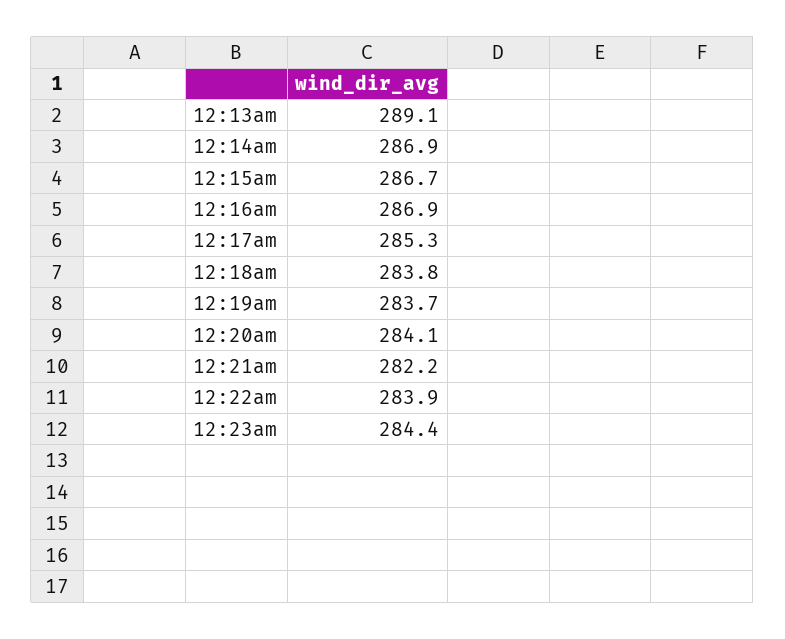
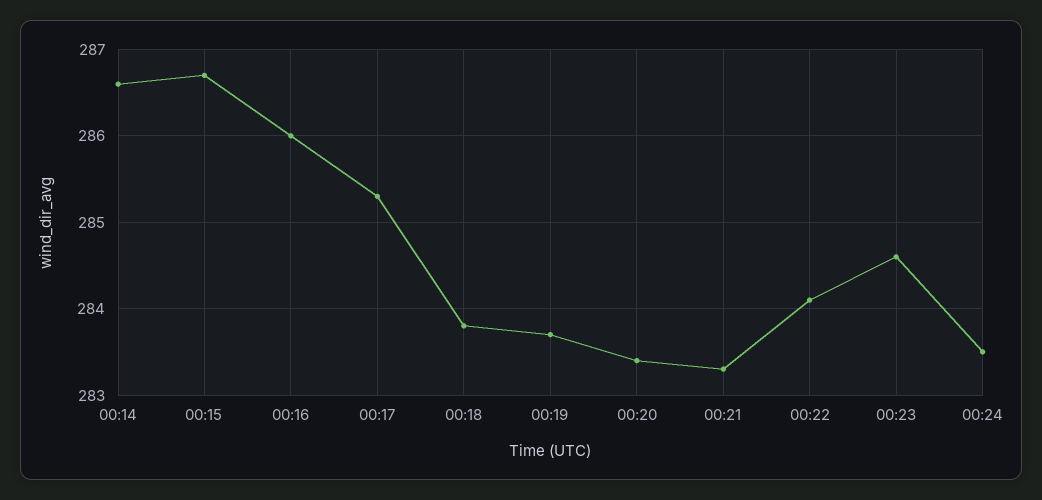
12:13am: 289.1 -> none
12:14am: 286.9 -> 286.6
12:16am: 286.9 -> 286
12:20am: 284.1 -> 283.4
12:21am: 282.2 -> 283.3
12:22am: 283.9 -> 284.1
12:23am: 284.4 -> 284.6
00:24: none -> 283.5

